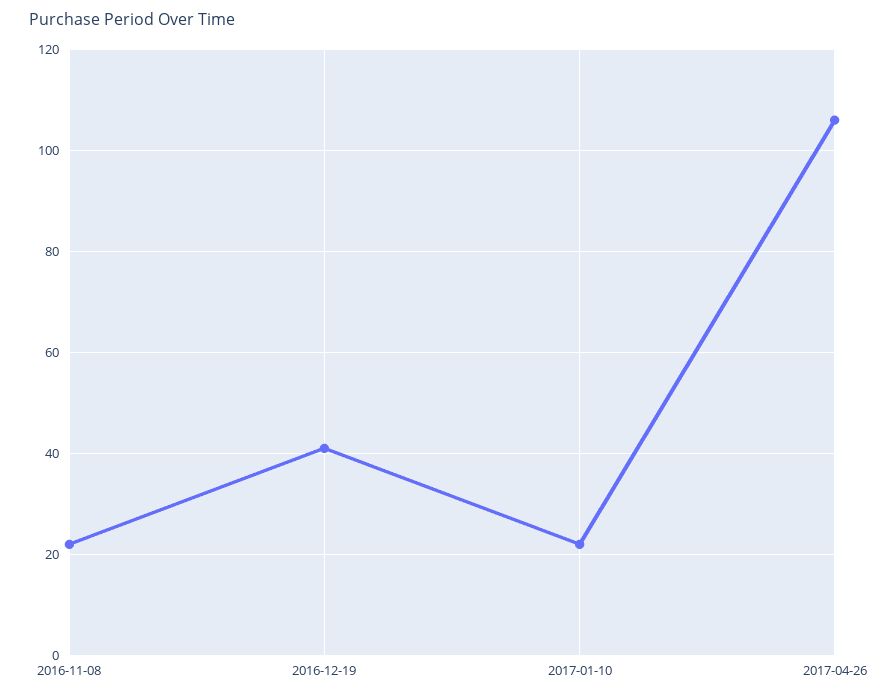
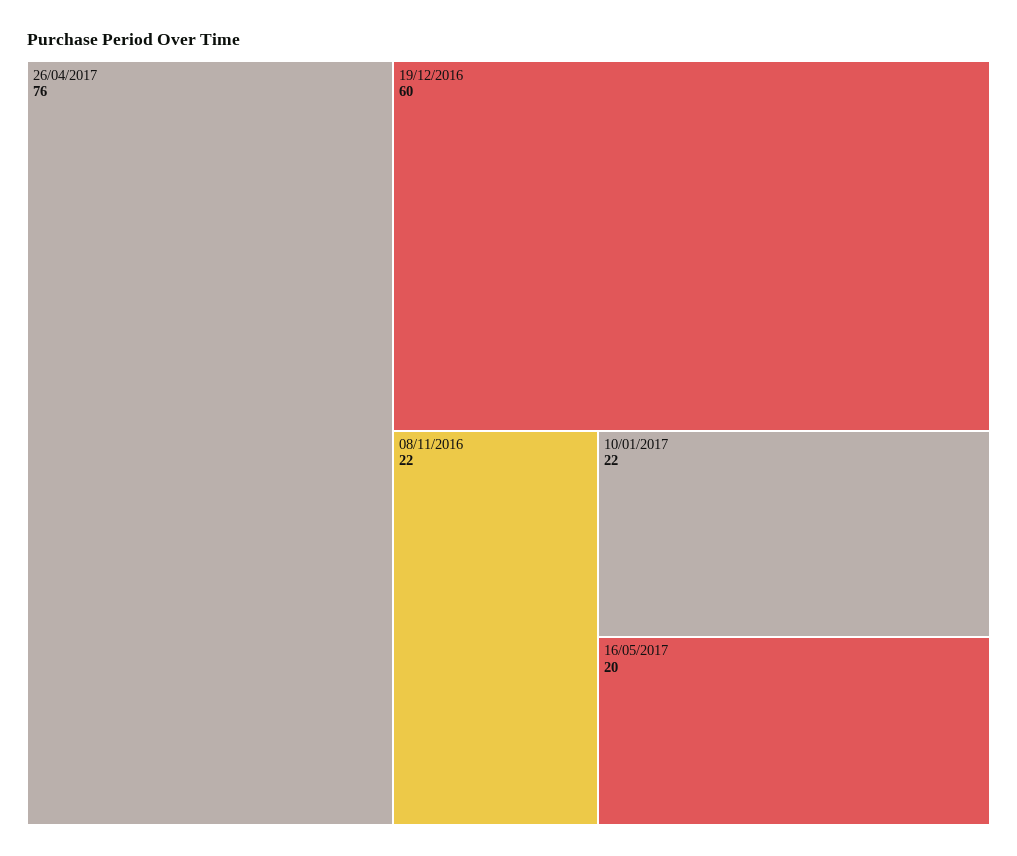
2016-12-19: 40 -> 60
2017-04-26: 105 -> 76
16/05/2017: none -> 20

